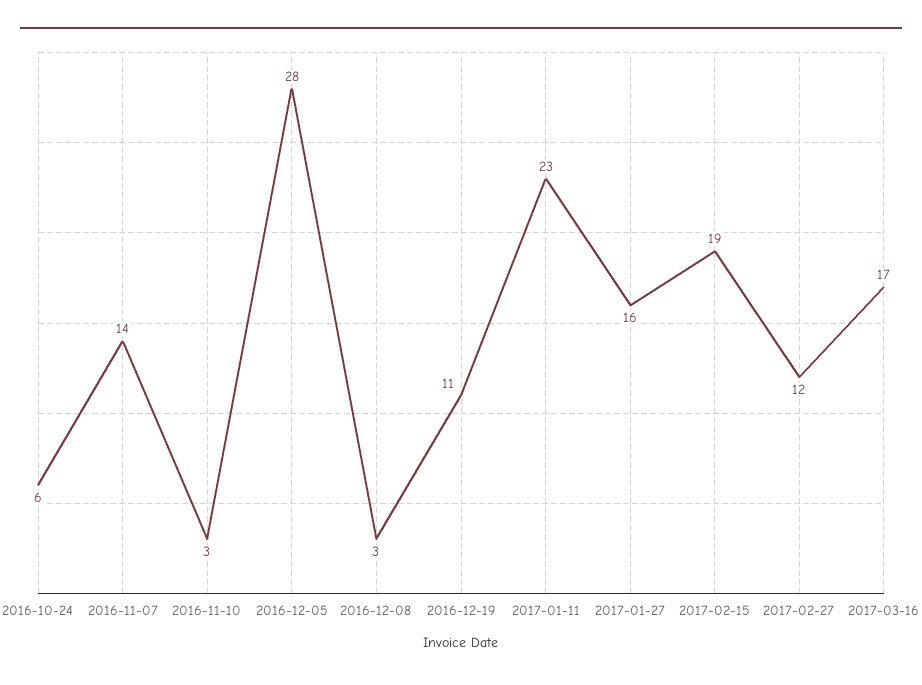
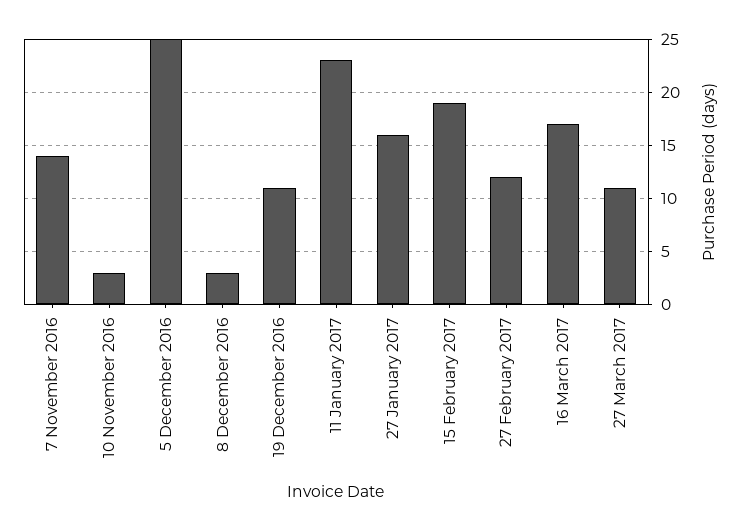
2016-10-24: 6 -> none
2016-12-05: 28 -> 25
27 March 2017: none -> 11

